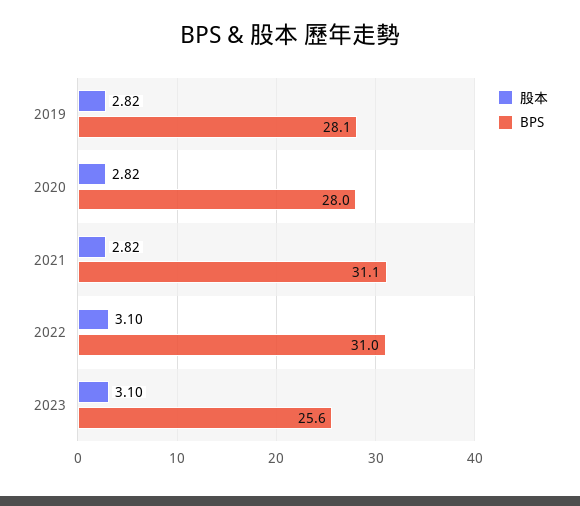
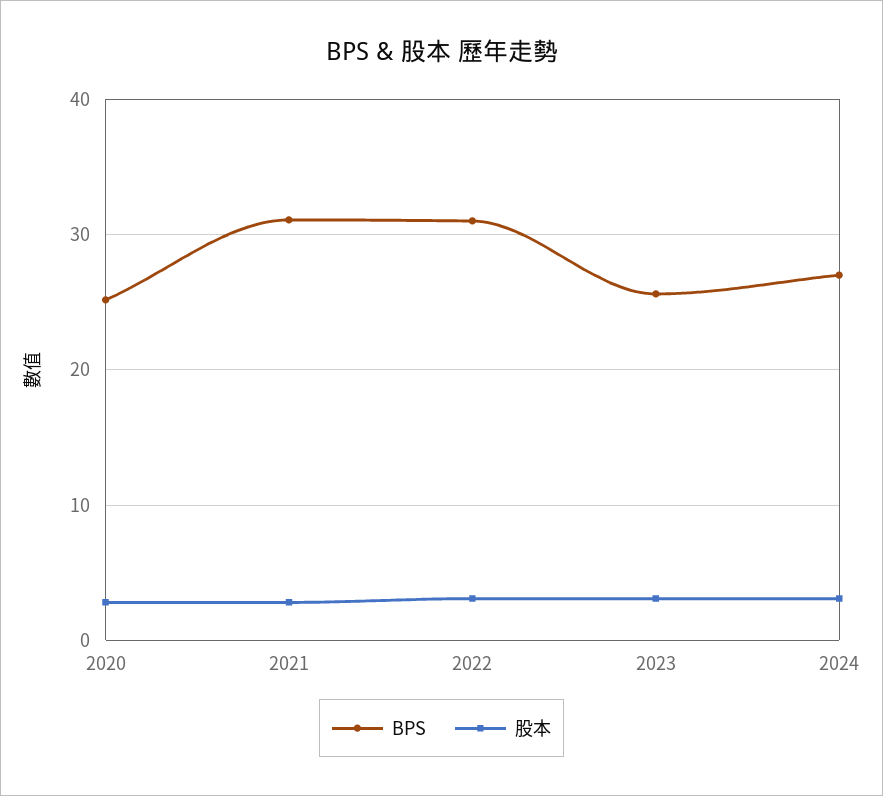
股本, 2019: 2.82 -> none
BPS, 2019: 28.1 -> none
BPS, 2020: 28 -> 25
BPS, 2024: none -> 27
股本, 2024: none -> 3

